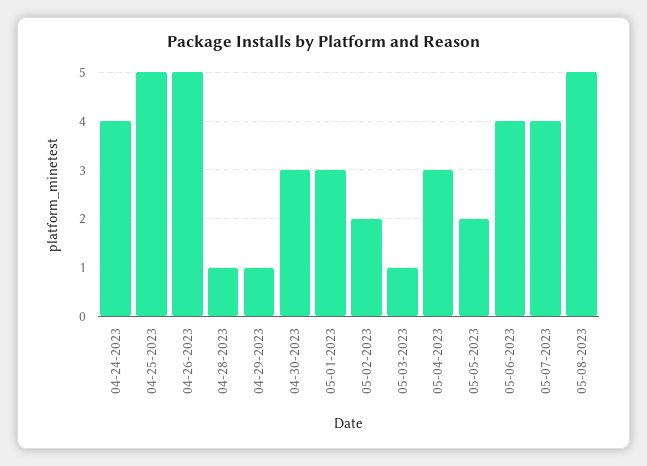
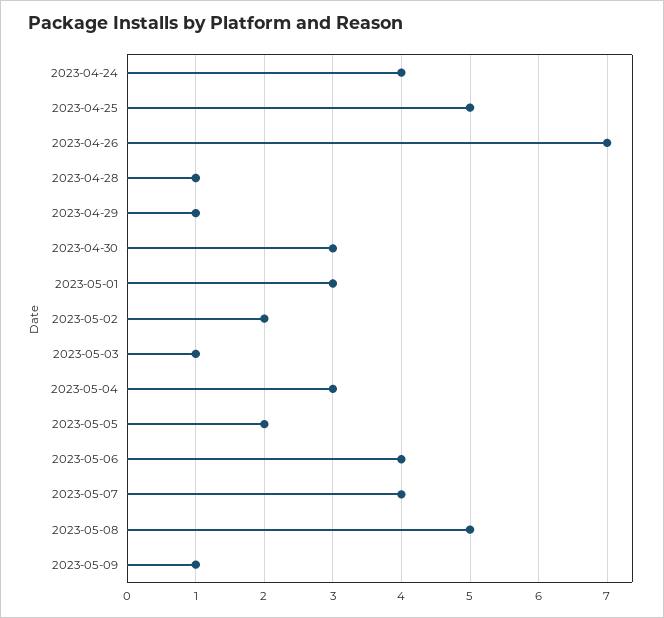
04-26-2023: 5 -> 7
2023-05-09: none -> 1

